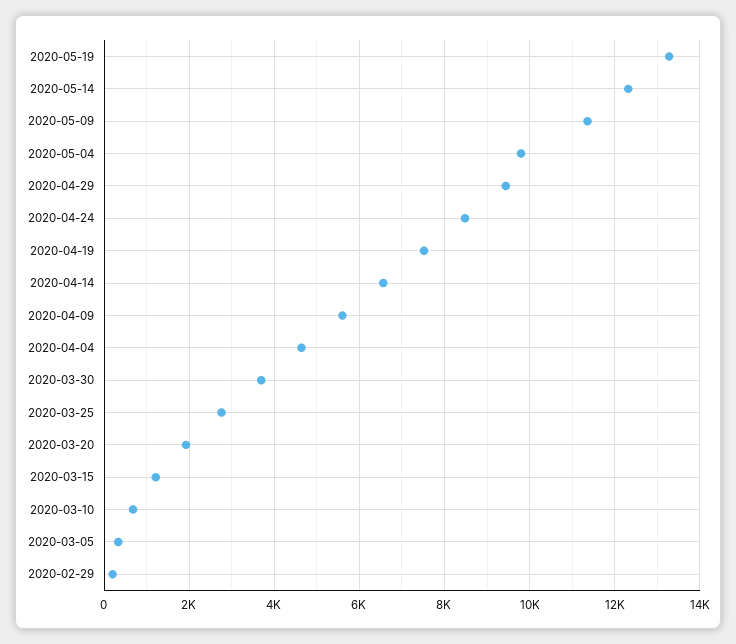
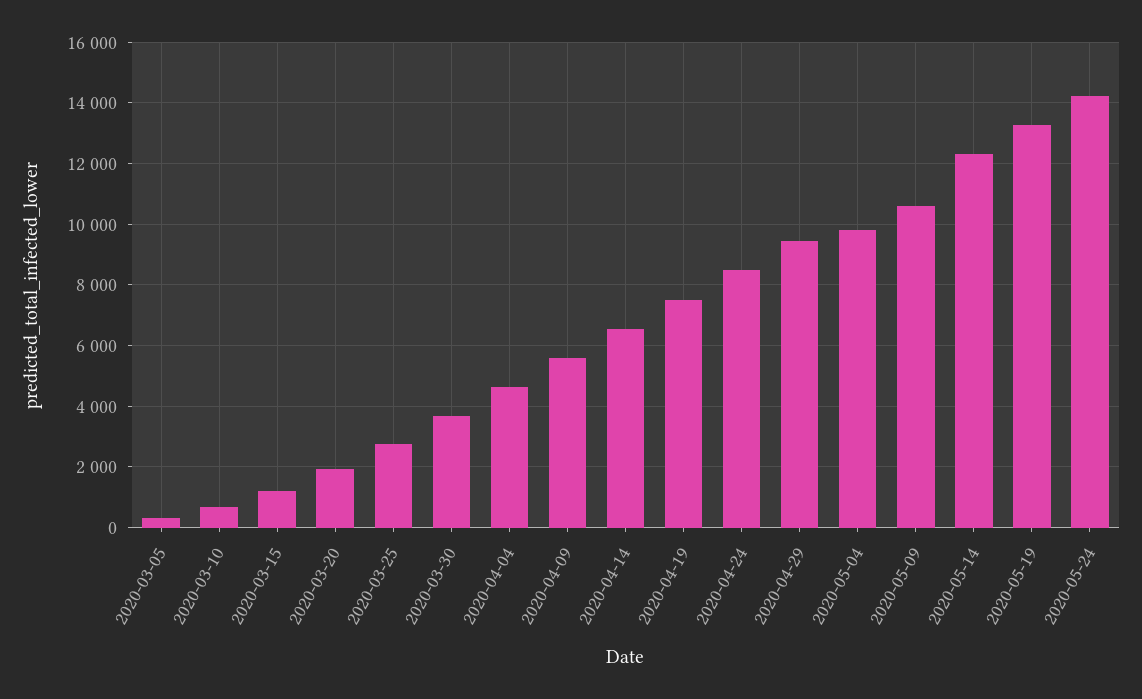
2020-05-09: 11400 -> 10600
2020-02-29: 200 -> none
2020-05-24: none -> 14200

